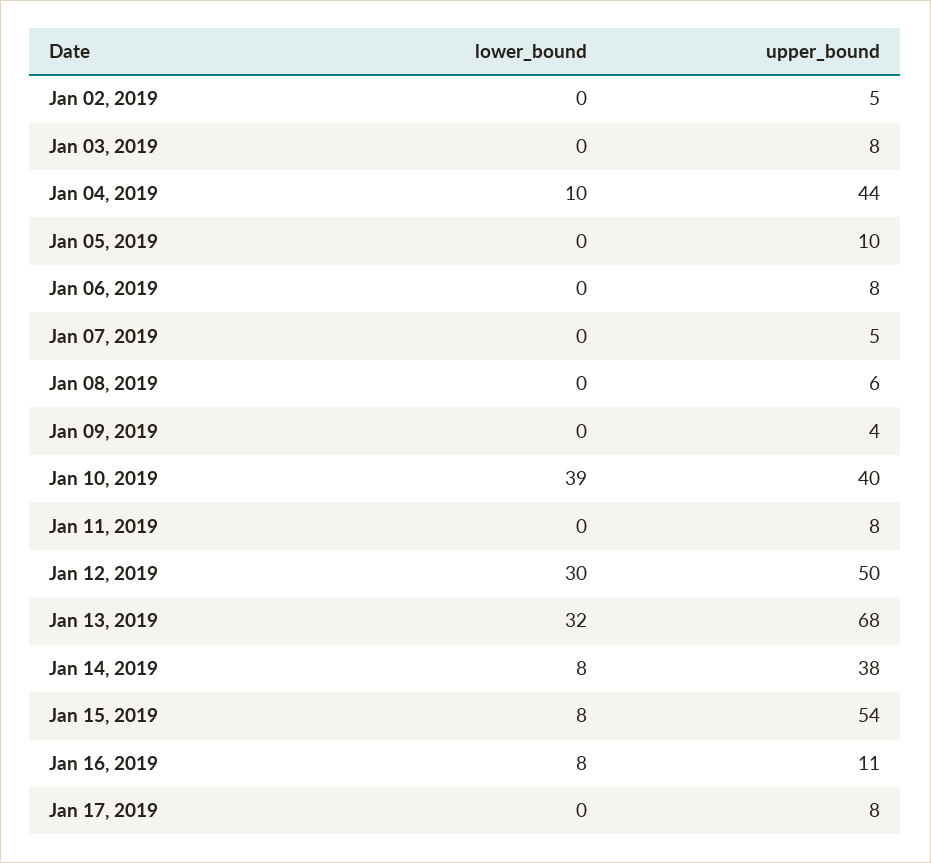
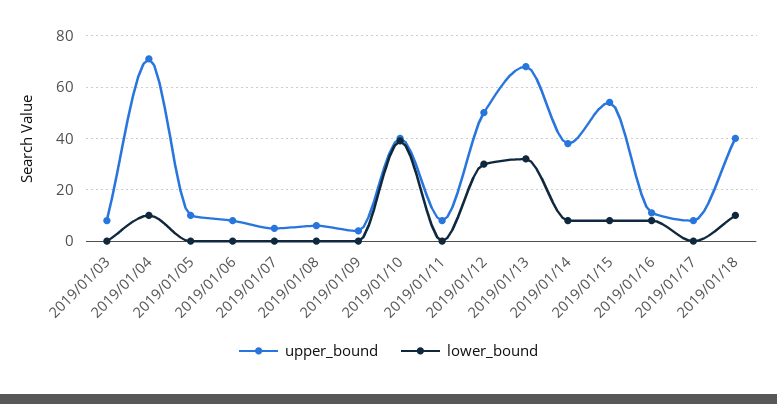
lower_bound, Jan 02, 2019: 0 -> none
upper_bound, Jan 02, 2019: 5 -> none
upper_bound, Jan 04, 2019: 44 -> 70
upper_bound, 2019/01/18: none -> 40
lower_bound, 2019/01/18: none -> 10

